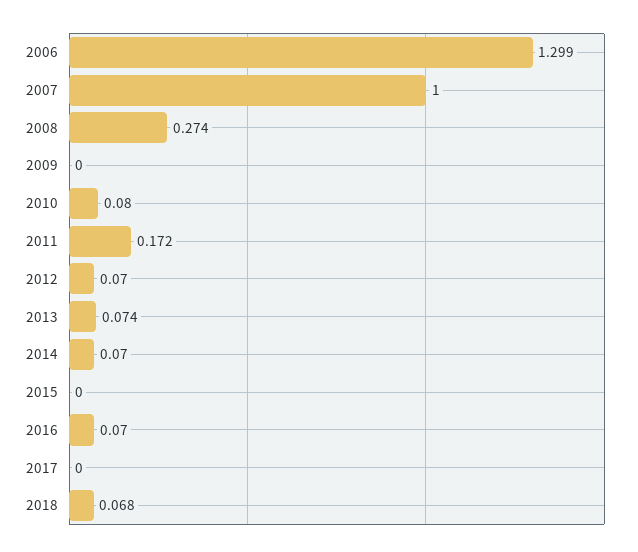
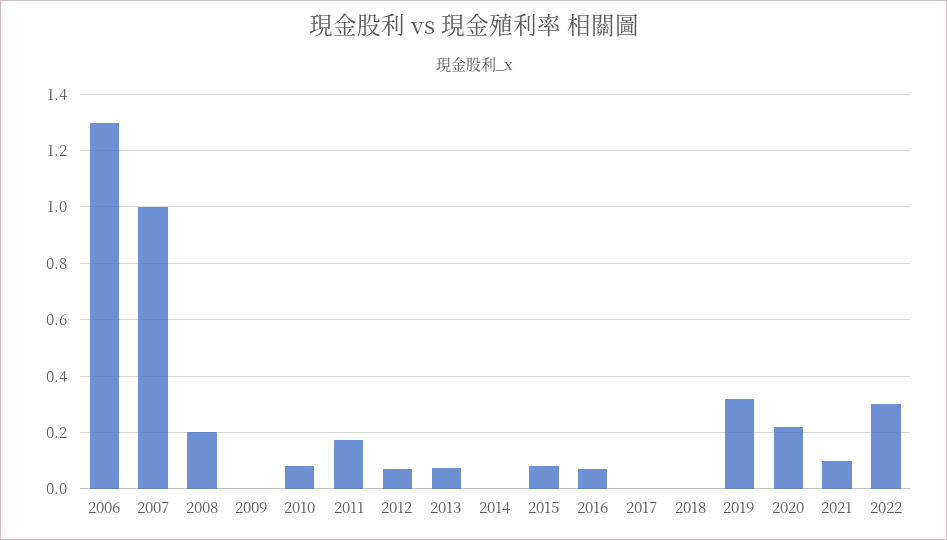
2008: 0.274 -> 0.2
2014: 0.07 -> 0
2015: 0 -> 0.075
2018: 0.068 -> 0
2019: none -> 0.325
2020: none -> 0.225
2021: none -> 0.1
2022: none -> 0.3

